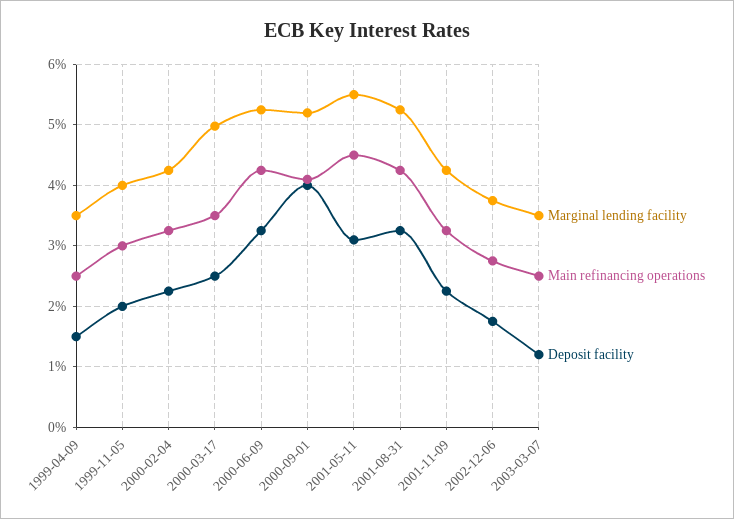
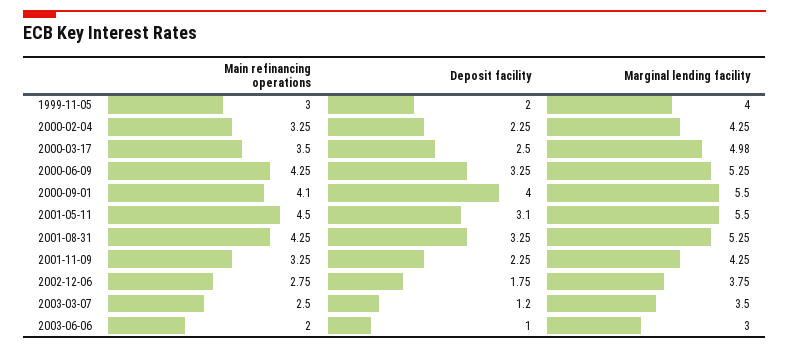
Marginal lending facility, 1999-04-09: 3.5 -> none
Main refinancing operations, 1999-04-09: 2.5 -> none
Deposit facility, 1999-04-09: 1.5 -> none
Marginal lending facility, 2000-09-01: 5.2 -> 5.5
Main refinancing operations, 2003-06-06: none -> 2
Deposit facility, 2003-06-06: none -> 1
Marginal lending facility, 2003-06-06: none -> 3

